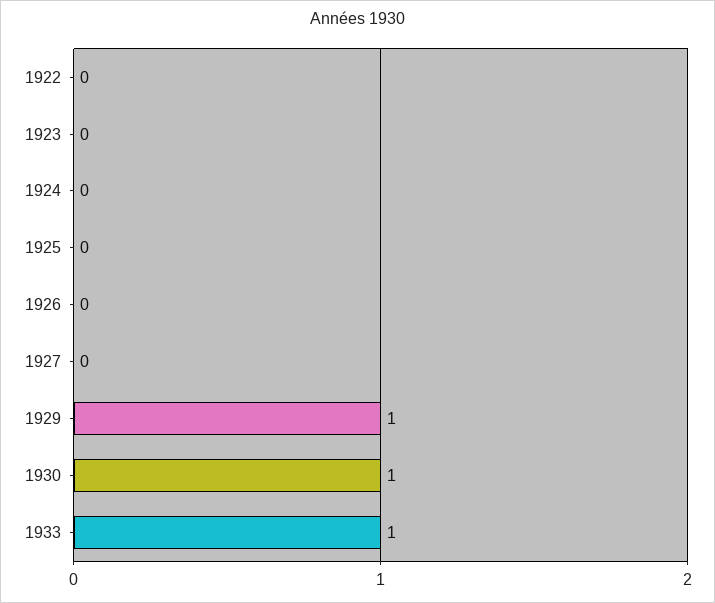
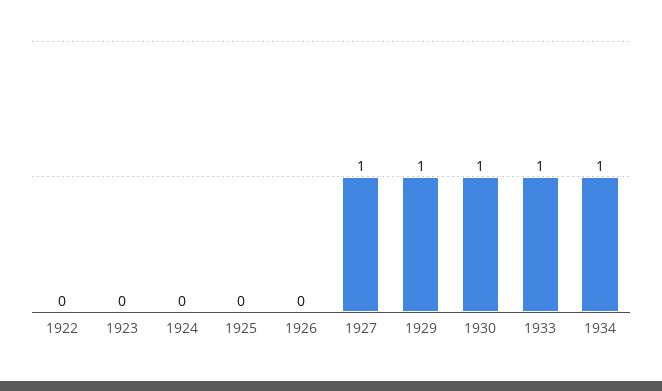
1927: 0 -> 1
1934: none -> 1

